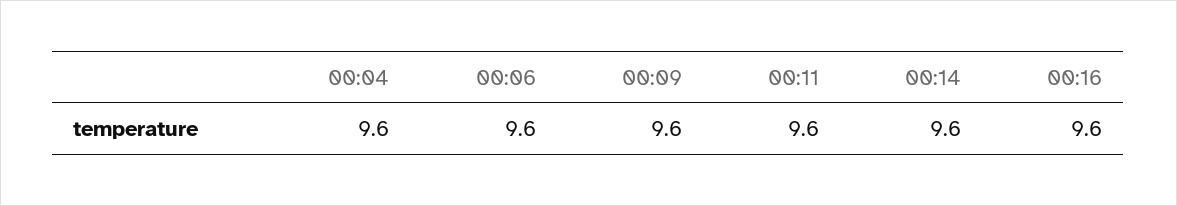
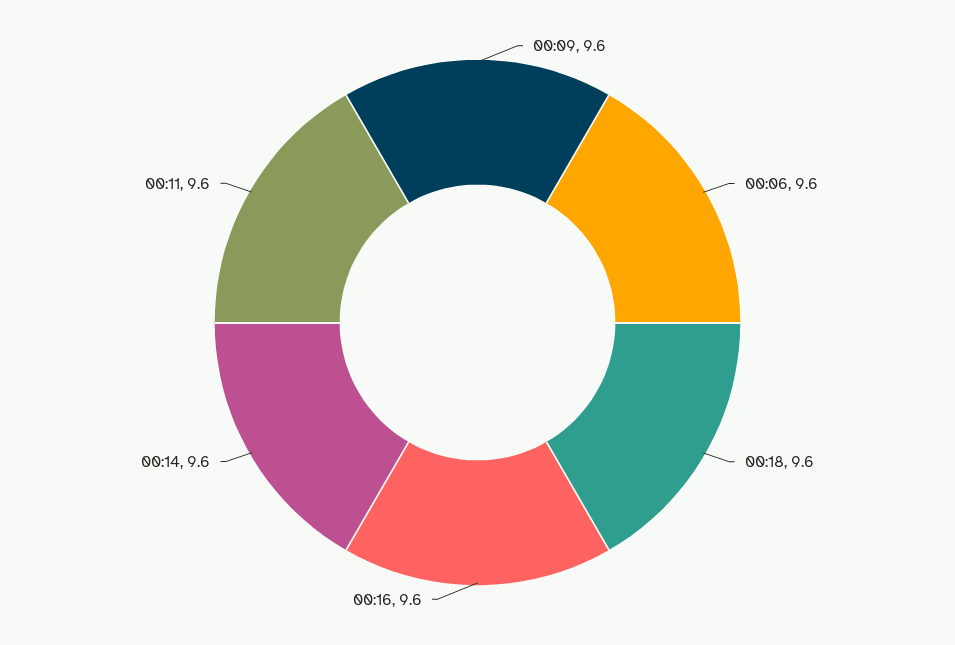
00:04: 9.6 -> none
00:18: none -> 9.6

